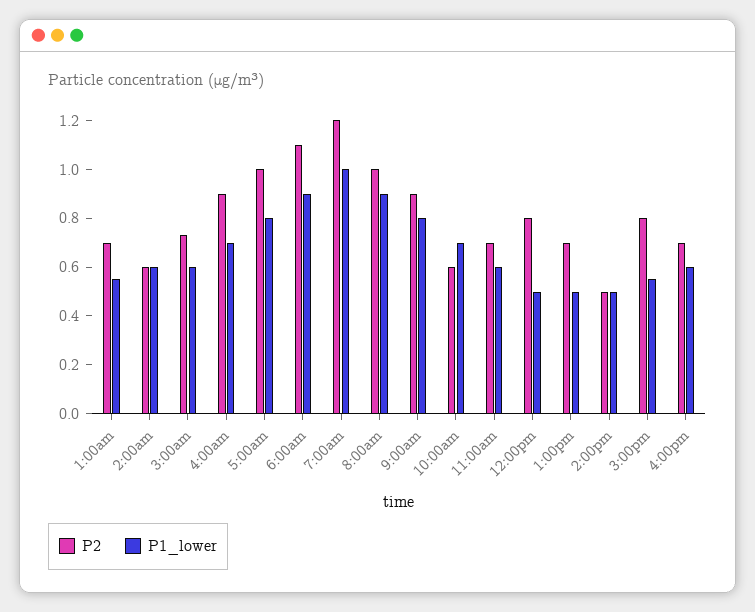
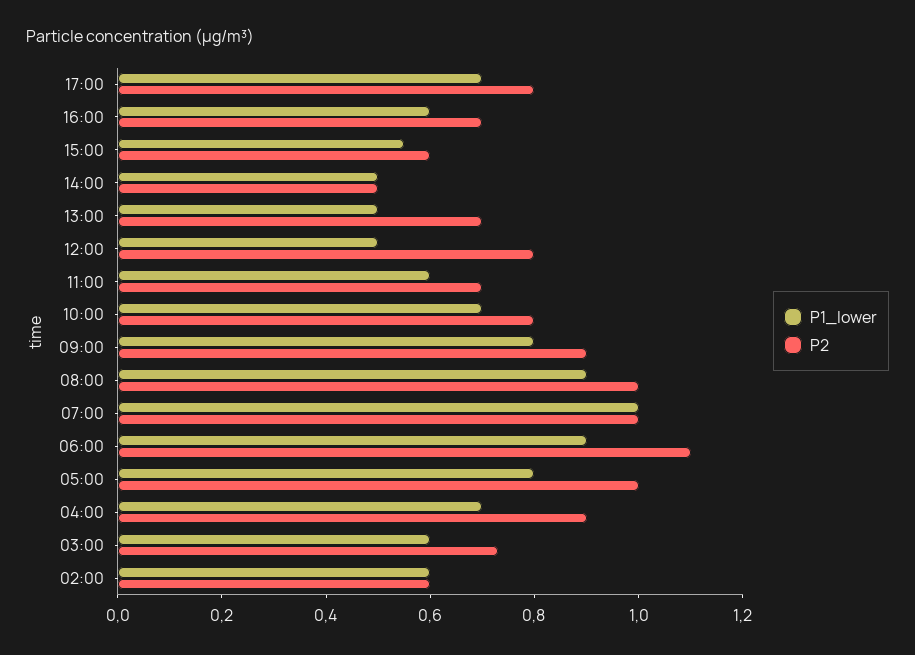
P2, 1:00am: 0.7 -> none
P1_lower, 1:00am: 0.55 -> none
P2, 7:00am: 1.2 -> 1
P2, 10:00am: 0.6 -> 0.8
P2, 3:00pm: 0.8 -> 0.6
P1_lower, 17:00: none -> 0.7
P2, 17:00: none -> 0.8

